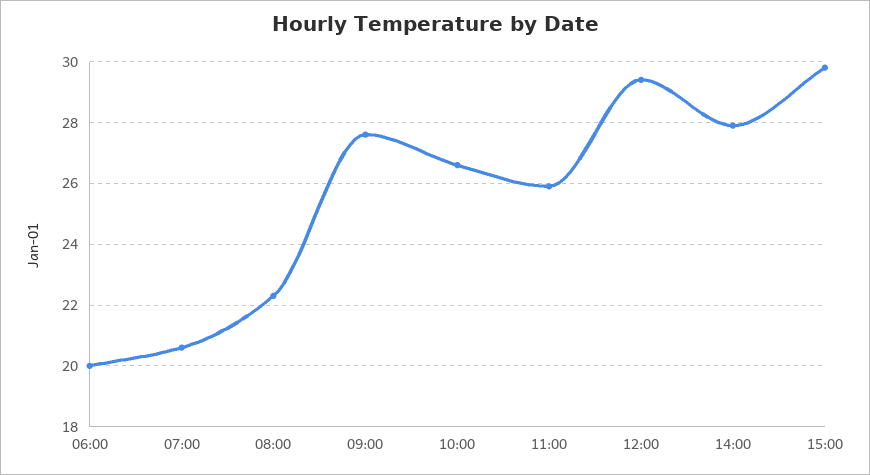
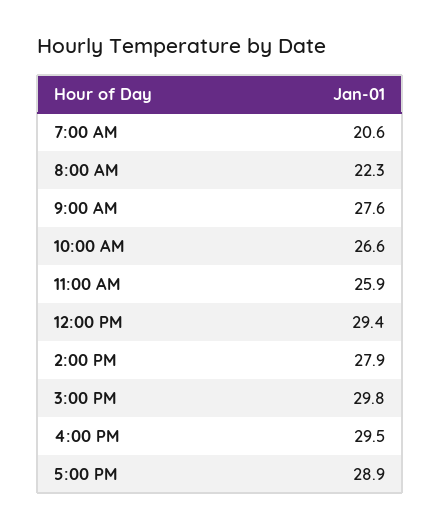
06:00: 20 -> none
4:00 PM: none -> 29.5
5:00 PM: none -> 28.9

